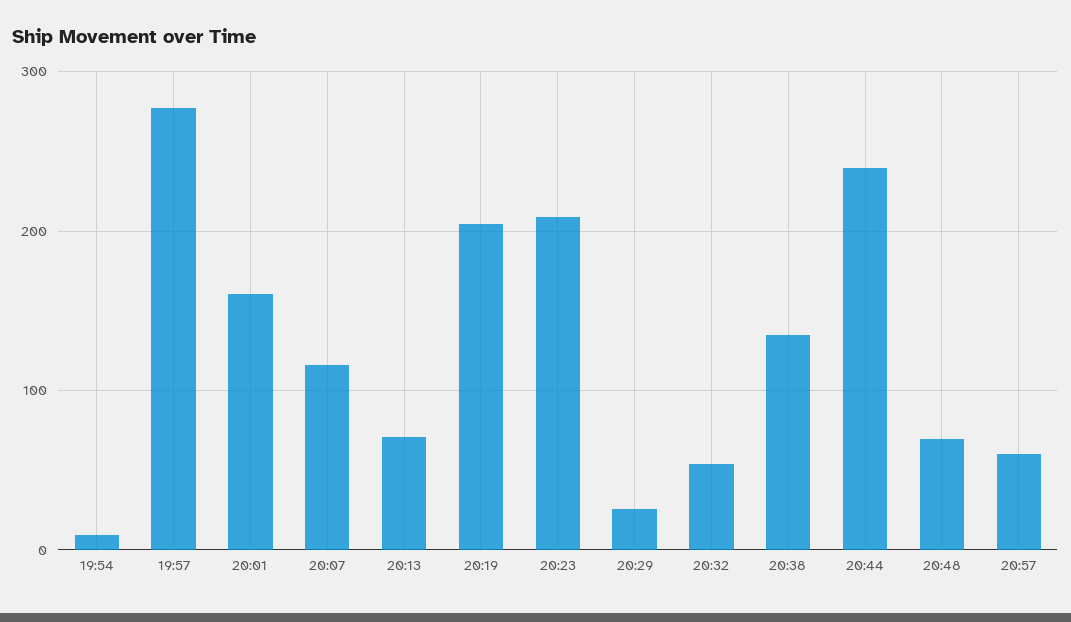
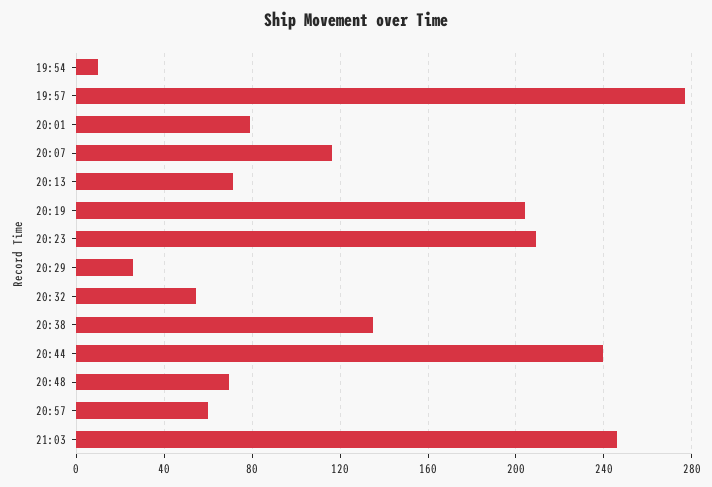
20:01: 160 -> 80
21:03: none -> 245

